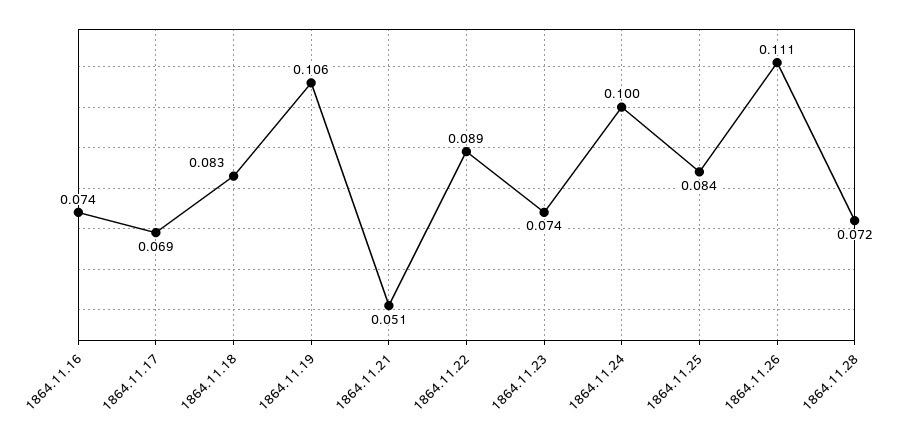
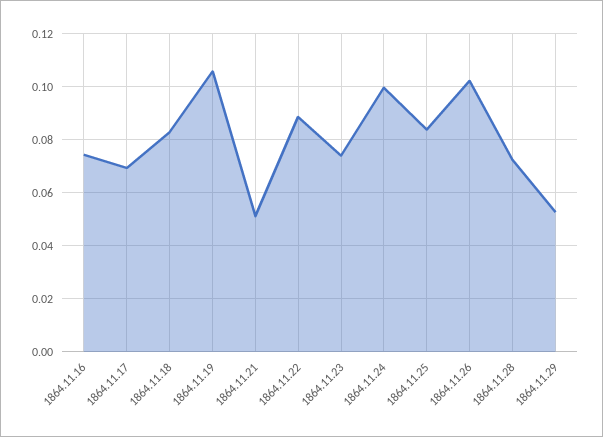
1864.11.26: 0.111 -> 0.1025
1864.11.29: none -> 0.0525

